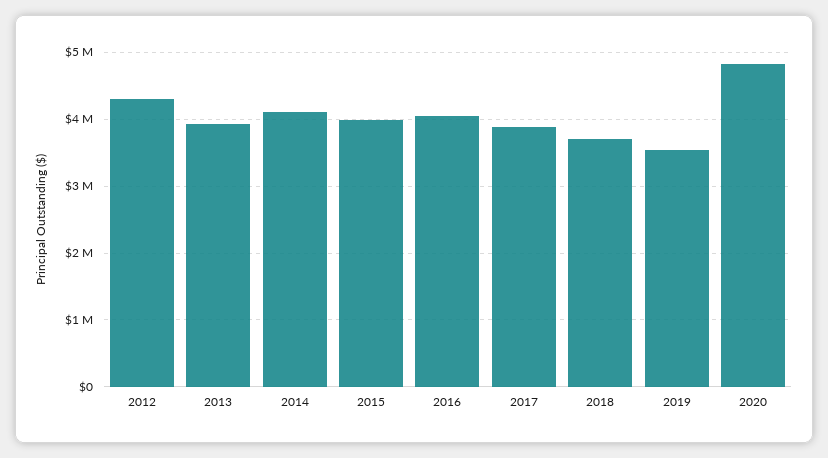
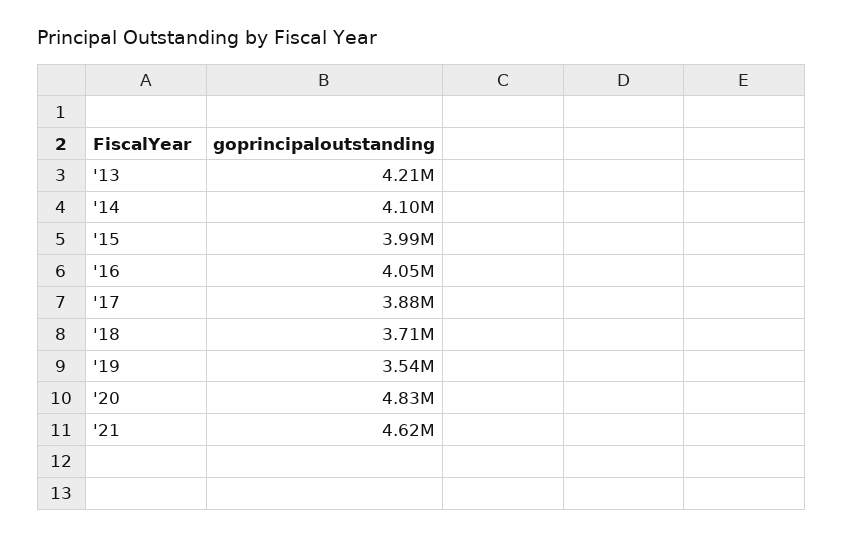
2012: 4300000 -> none
2013: 3900000 -> 4210000
'21: none -> 4620000

